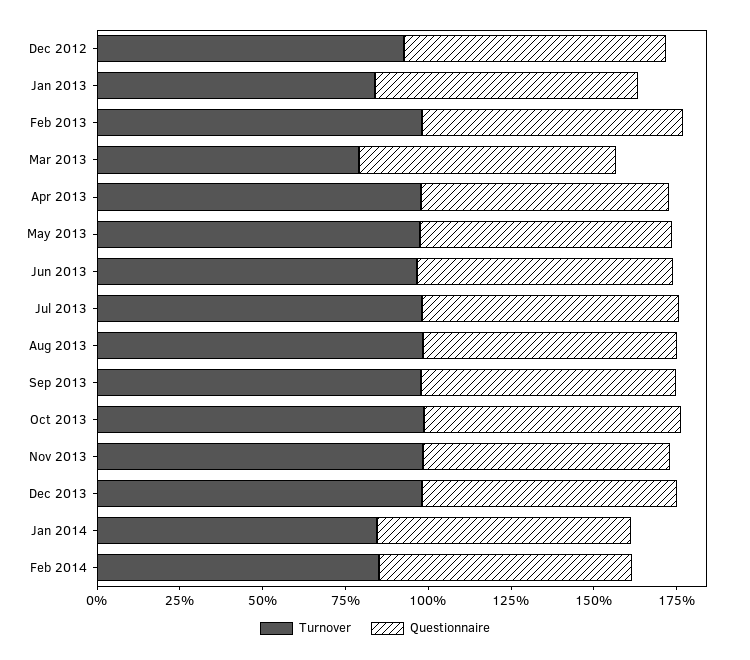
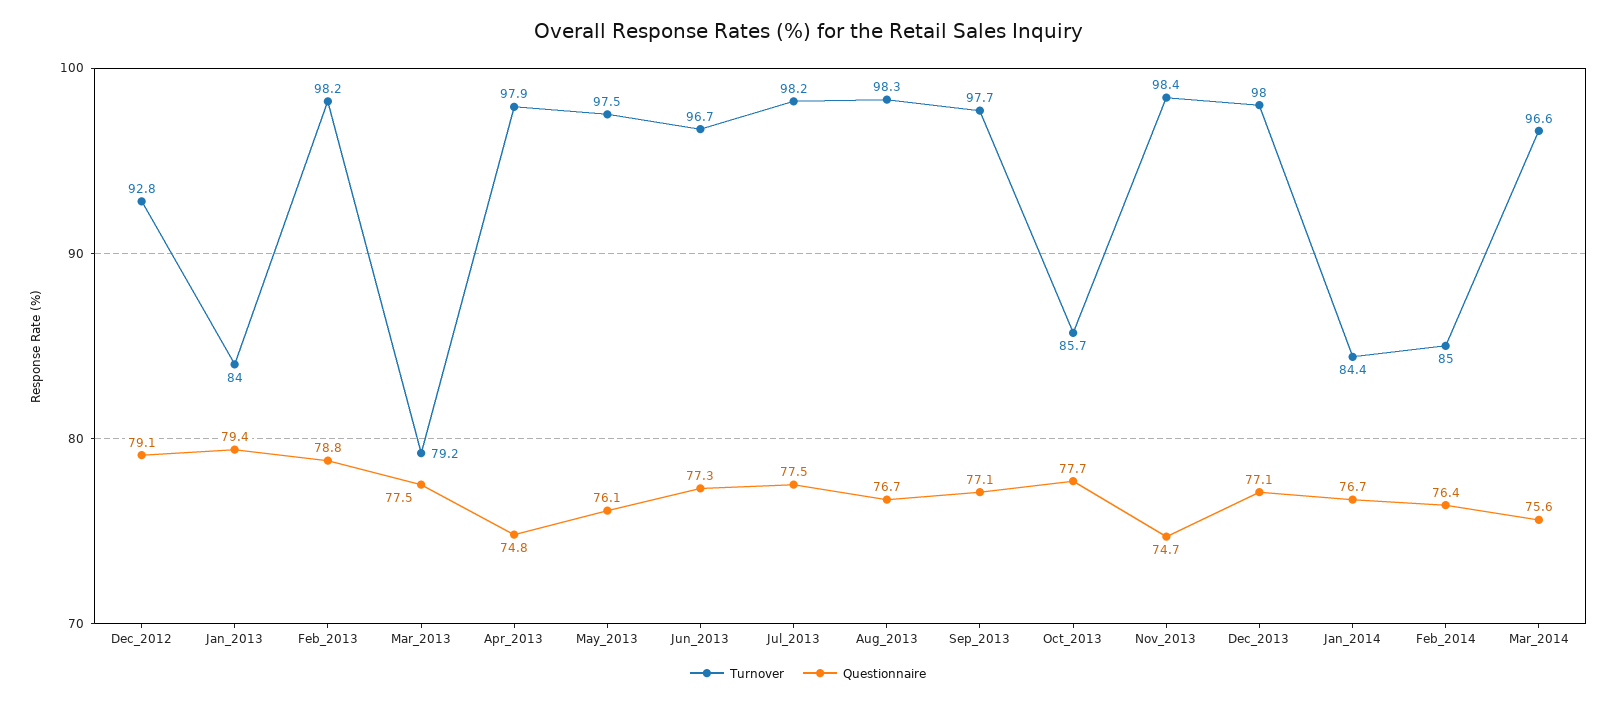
Turnover, Oct 2013: 100 -> 85.7
Turnover, Mar_2014: none -> 96.6
Questionnaire, Mar_2014: none -> 75.6

